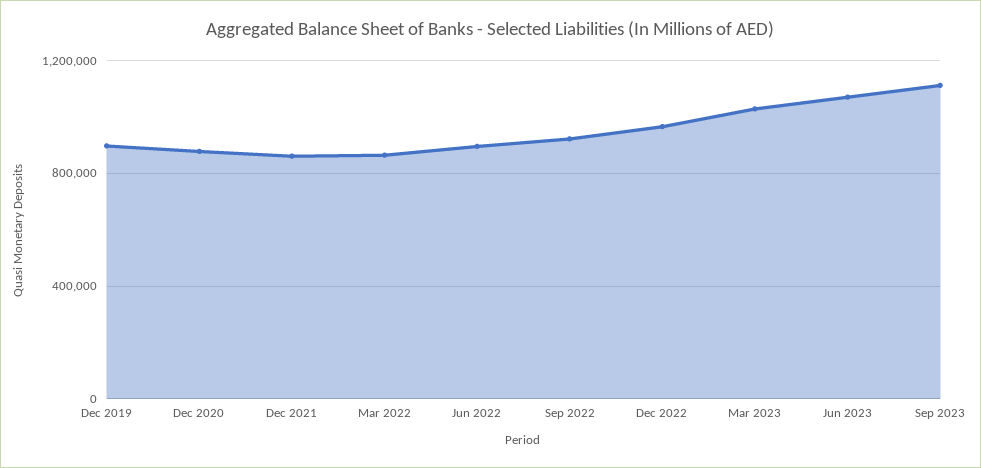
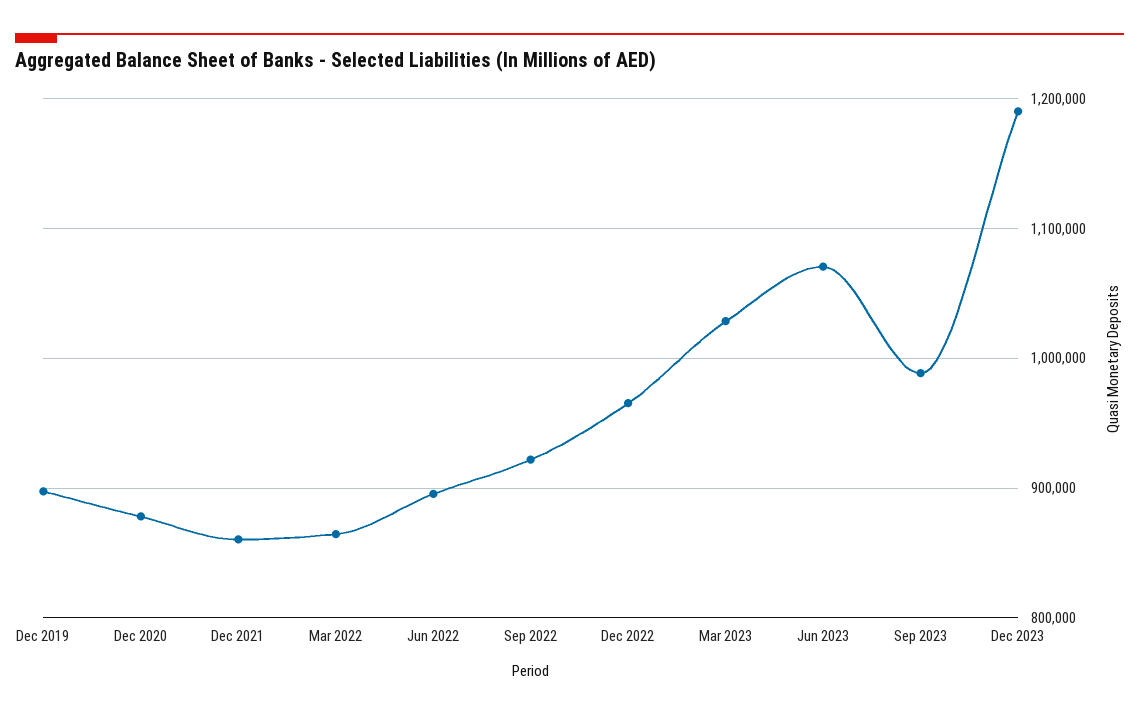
Sep 2023: 1100000 -> 990000
Dec 2023: none -> 1190000

